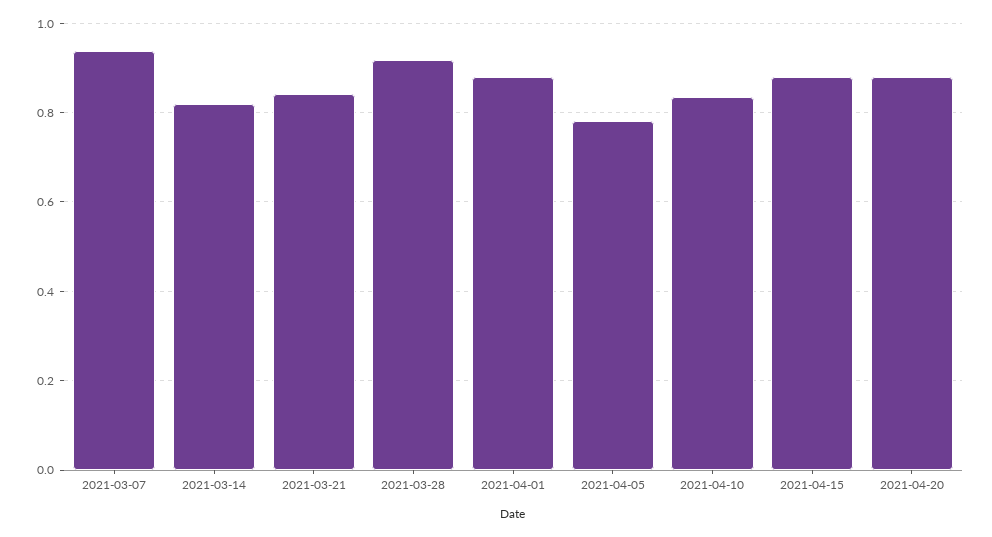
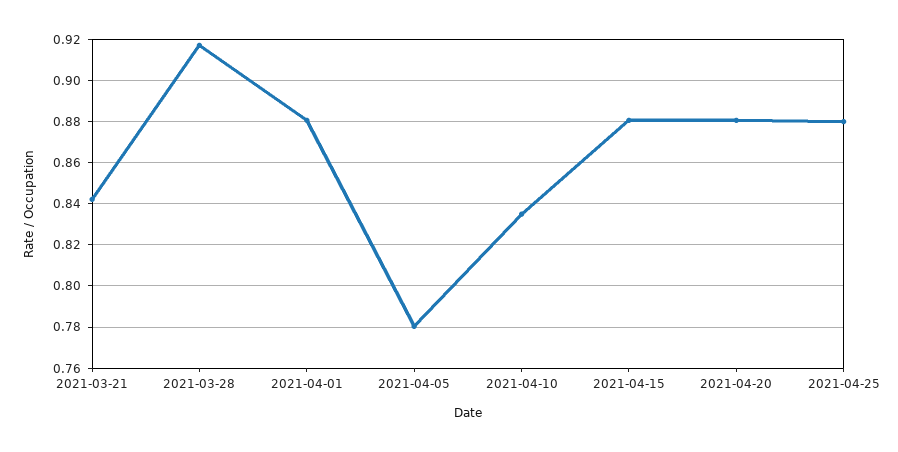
2021-03-07: 0.94 -> none
2021-03-14: 0.82 -> none
2021-04-25: none -> 0.88

